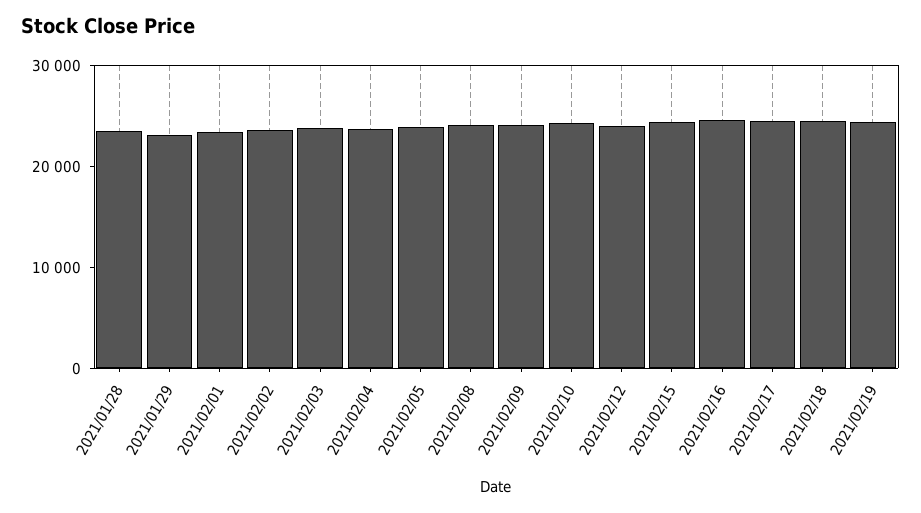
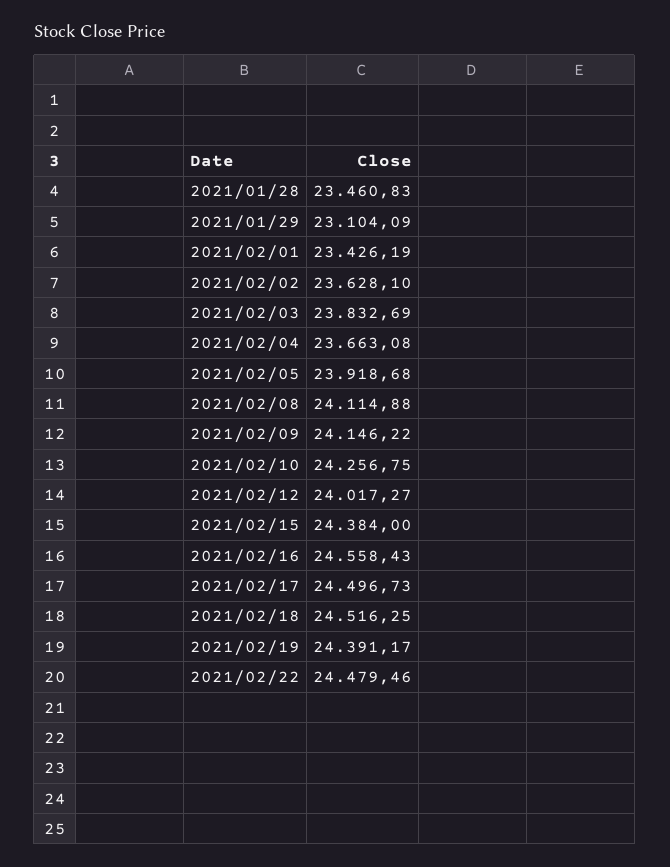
2021/02/22: none -> 24479.46

